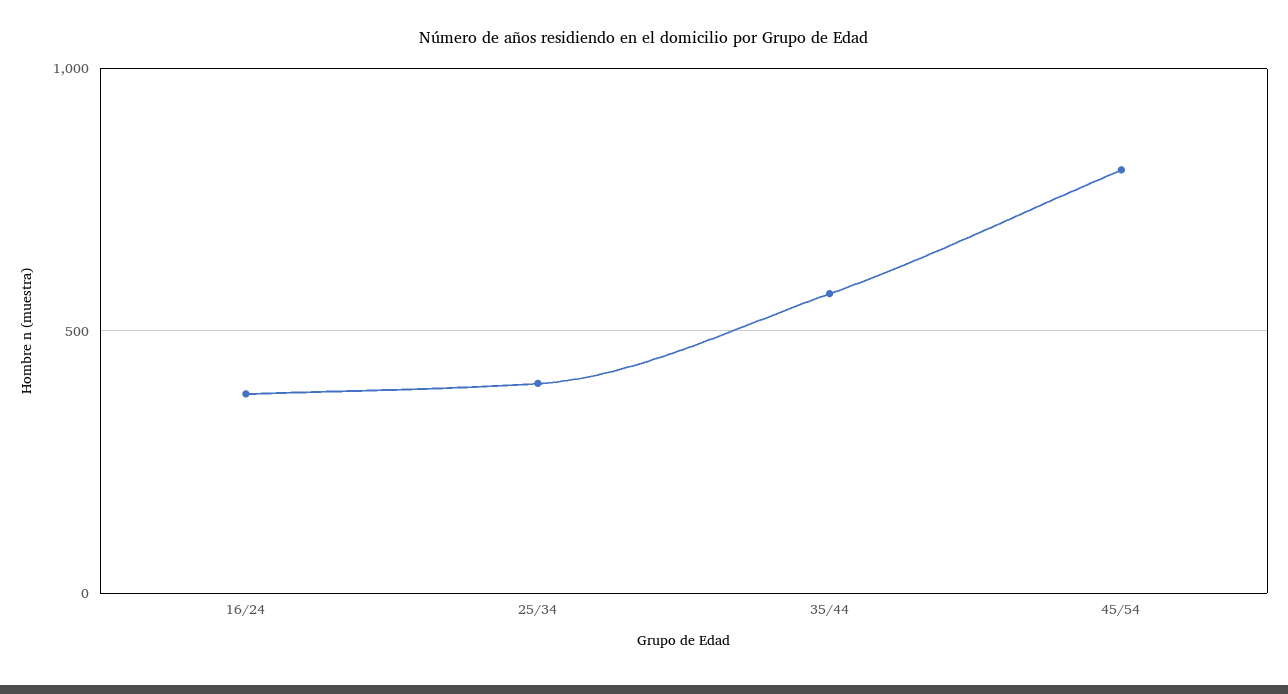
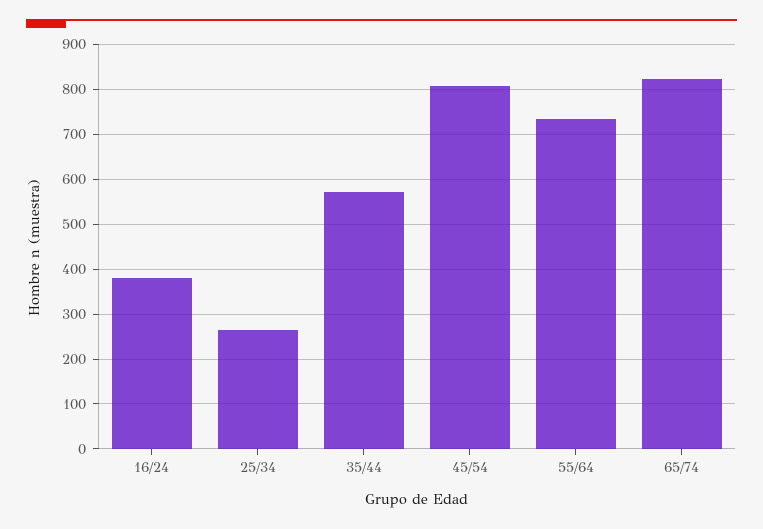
25/34: 400 -> 260
55/64: none -> 740
65/74: none -> 820

